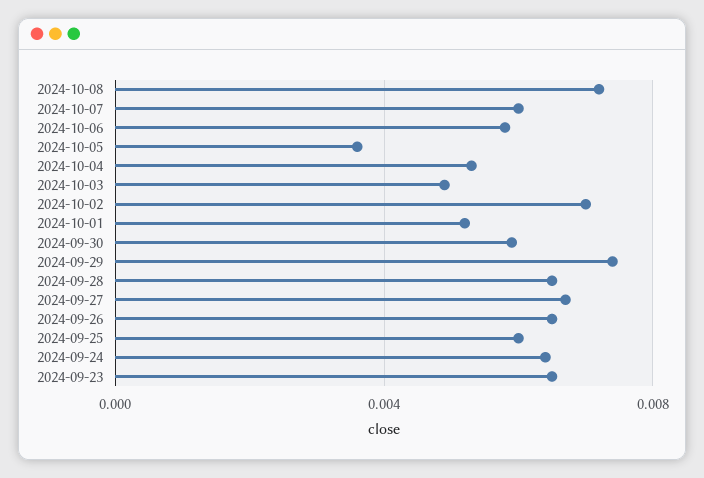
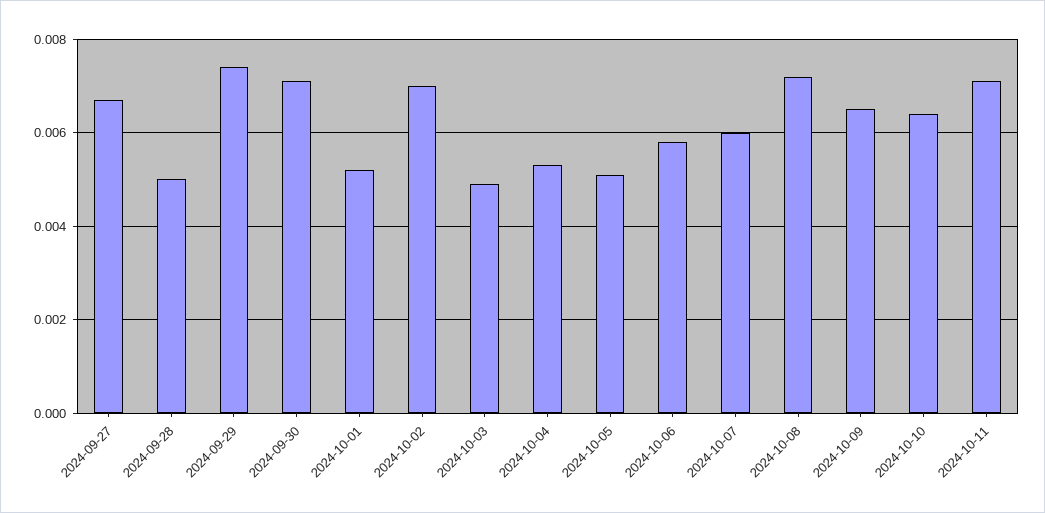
2024-10-05: 0.0035 -> 0.005
2024-09-30: 0.006 -> 0.007
2024-09-28: 0.0065 -> 0.005
2024-09-26: 0.0065 -> none
2024-09-25: 0.006 -> none
2024-09-24: 0.0065 -> none
2024-09-23: 0.0065 -> none
2024-10-09: none -> 0.0065
2024-10-10: none -> 0.0065
2024-10-11: none -> 0.007

